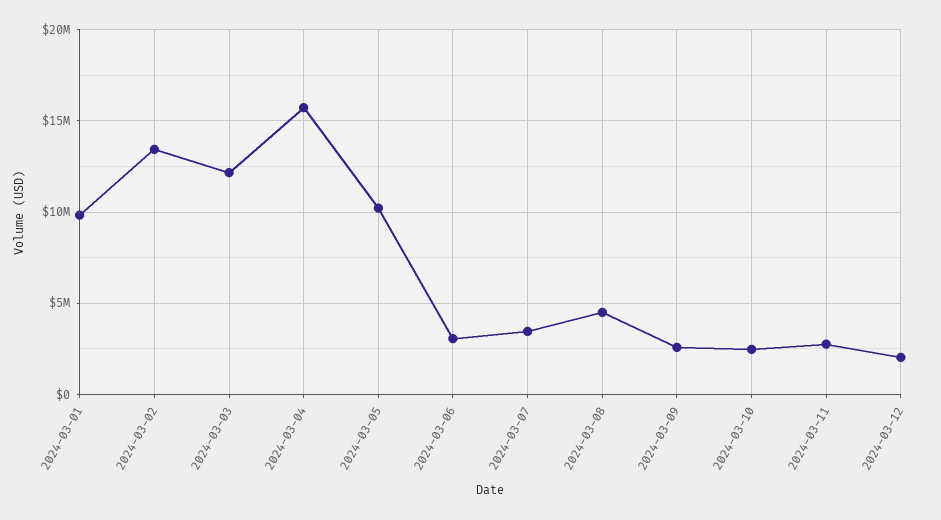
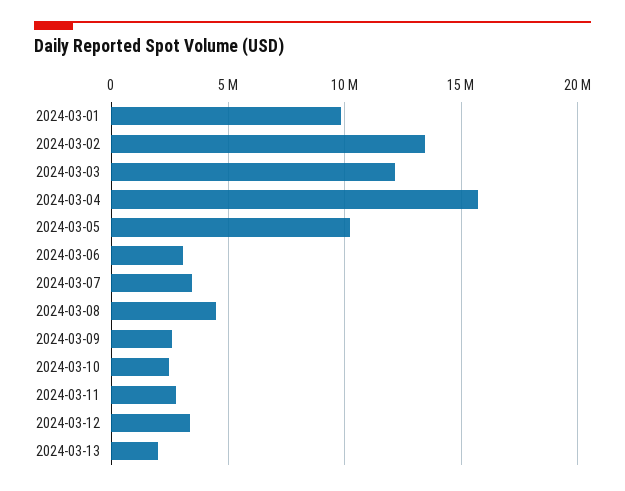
2024-03-12: 2000000 -> 3500000
2024-03-13: none -> 2000000

